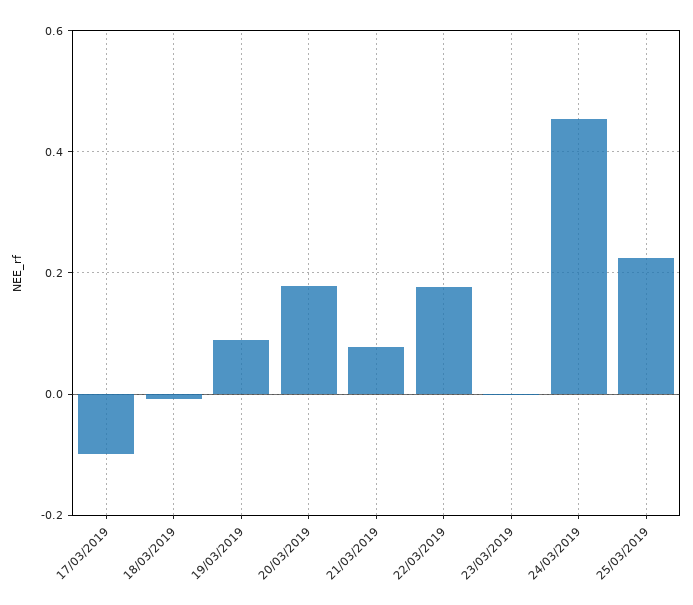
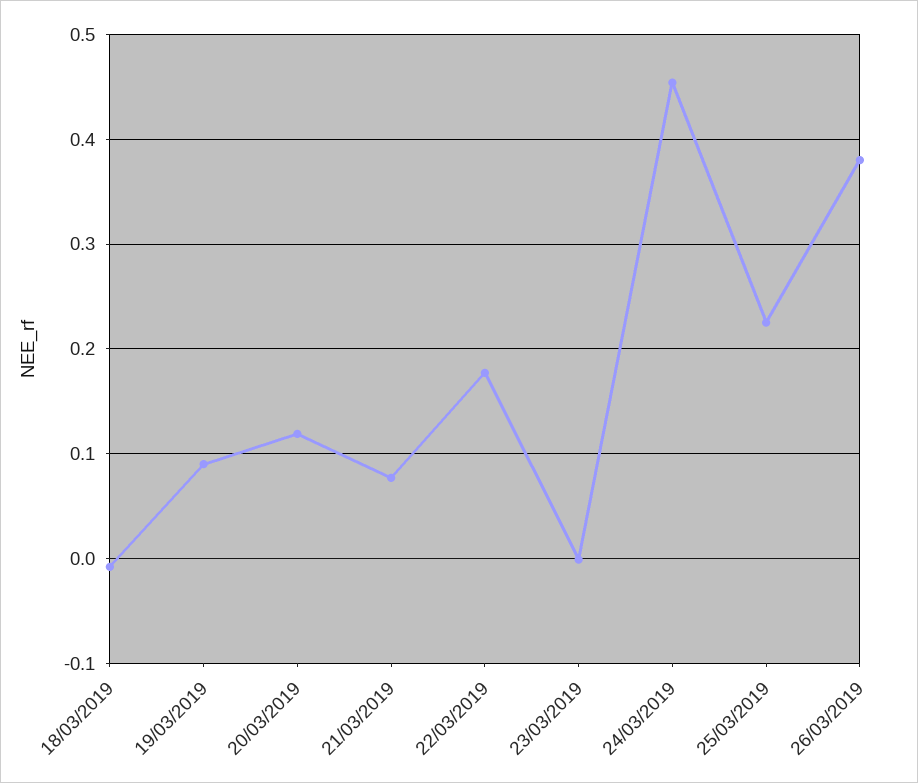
17/03/2019: -0.1 -> none
20/03/2019: 0.18 -> 0.12
26/03/2019: none -> 0.38

